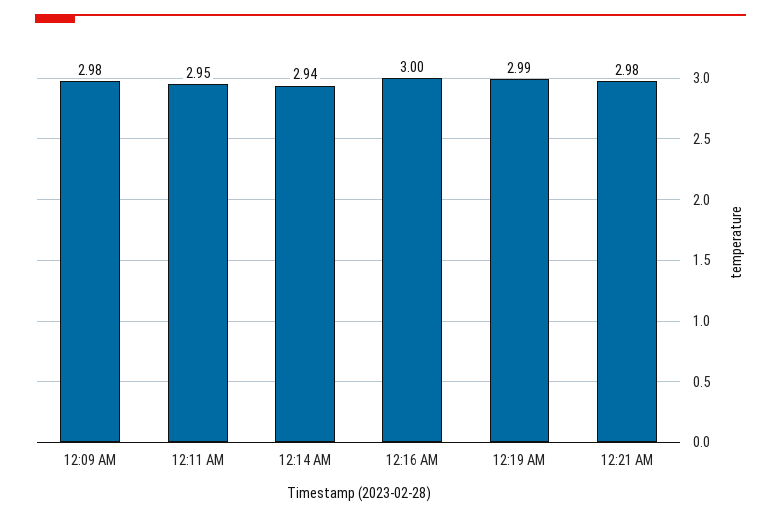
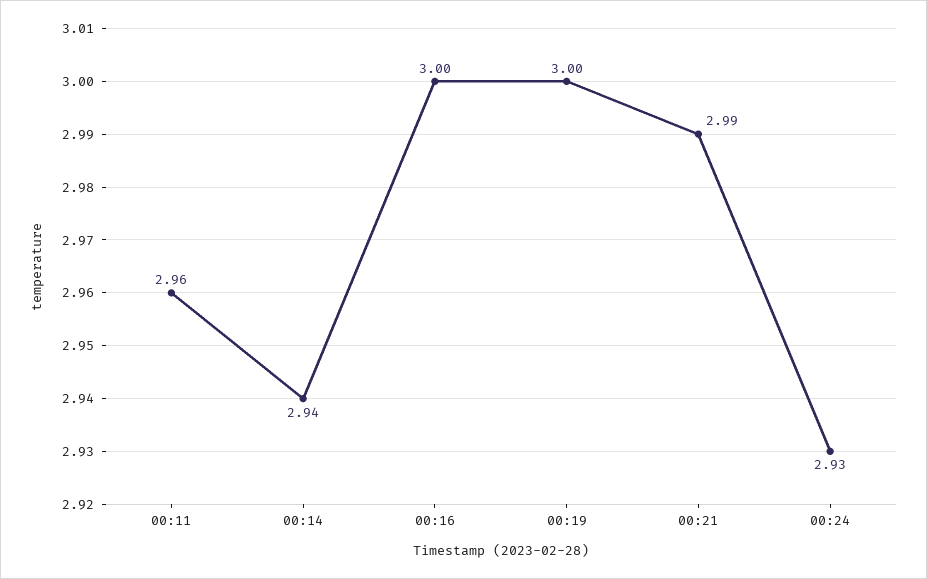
12:09 AM: 2.98 -> none
12:11 AM: 2.95 -> 2.96
12:19 AM: 2.99 -> 3
12:21 AM: 2.98 -> 2.99
00:24: none -> 2.93

